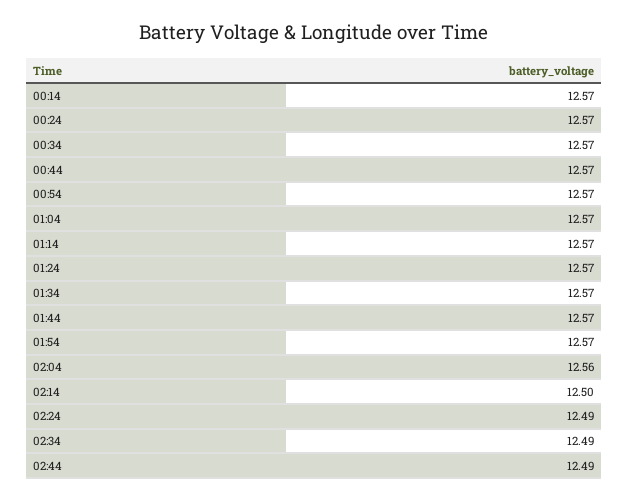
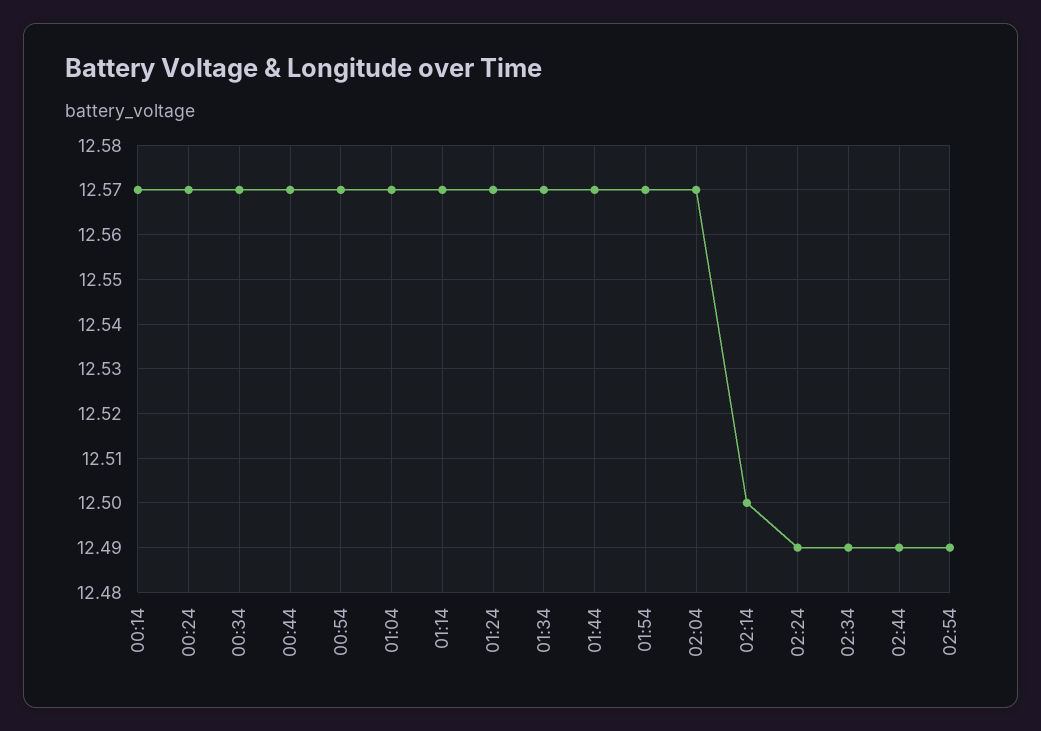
02:04: 12.56 -> 12.57
02:54: none -> 12.49

